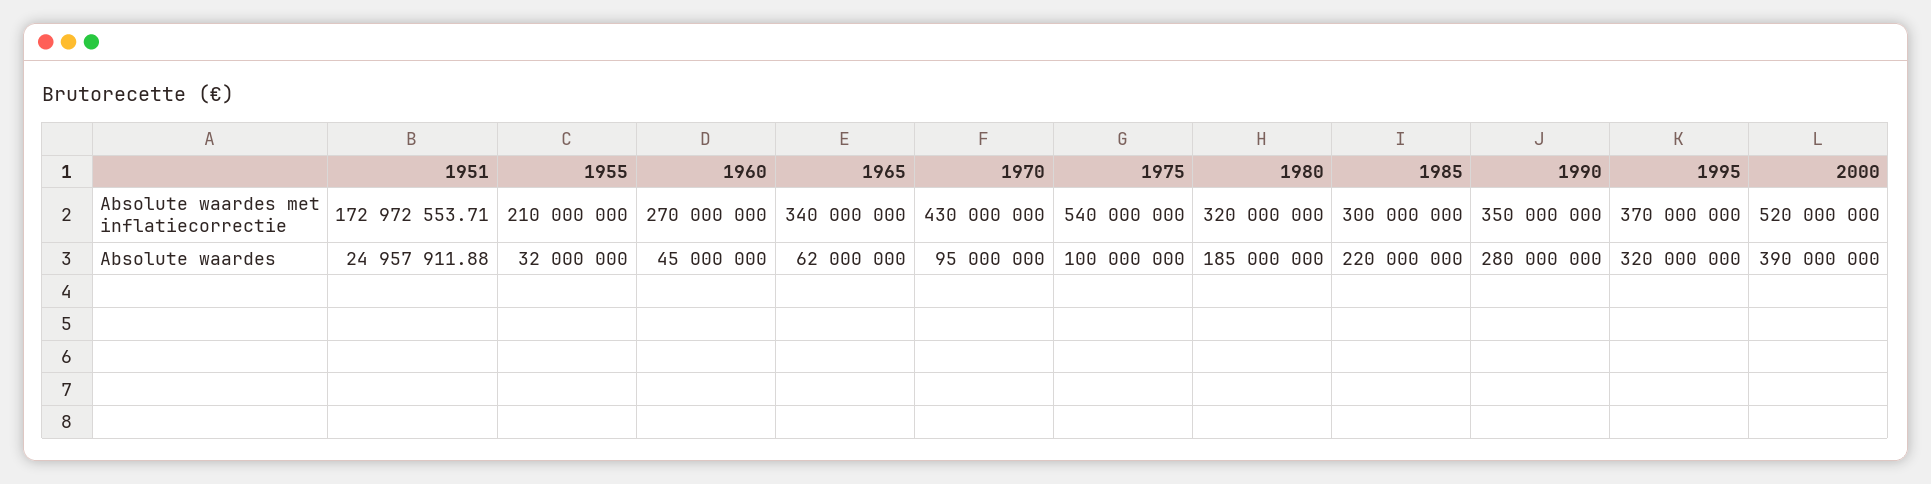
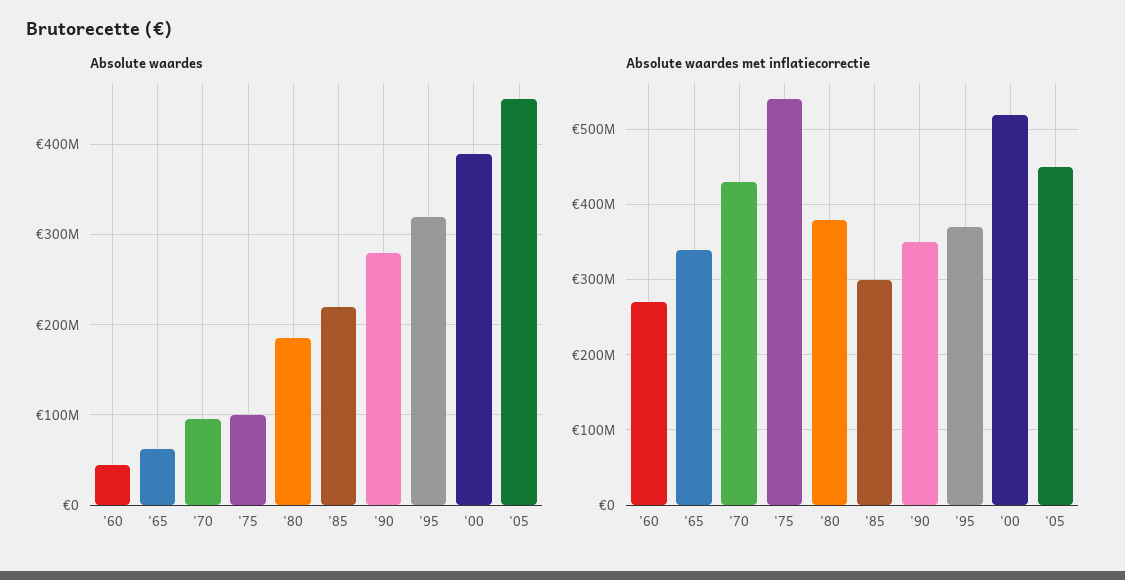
Absolute waardes met inflatiecorrectie, 1951: 172972553.71 -> none
Absolute waardes met inflatiecorrectie, 1955: 210000000 -> none
Absolute waardes met inflatiecorrectie, 1980: 320000000 -> 380000000
Absolute waardes, 1951: 24957911.88 -> none
Absolute waardes, 1955: 32000000 -> none
Absolute waardes, '05: none -> 450000000
Absolute waardes met inflatiecorrectie, '05: none -> 450000000

